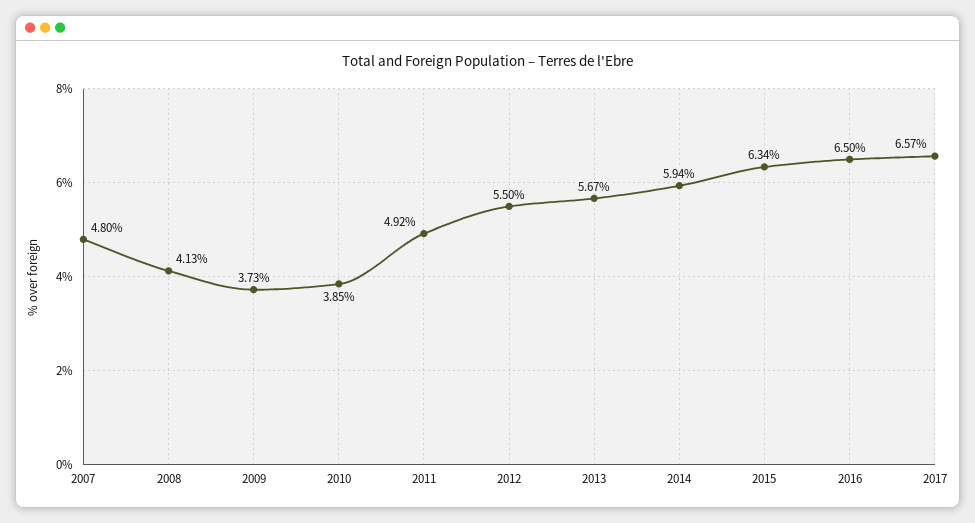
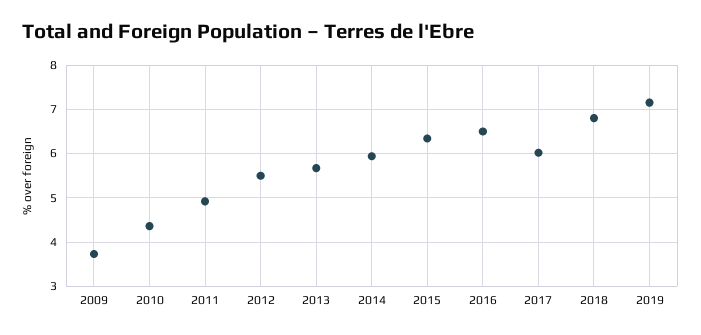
2007: 4.8 -> none
2008: 4.13 -> none
2010: 3.85 -> 4.4
2017: 6.57 -> 6
2018: none -> 6.8
2019: none -> 7.2

